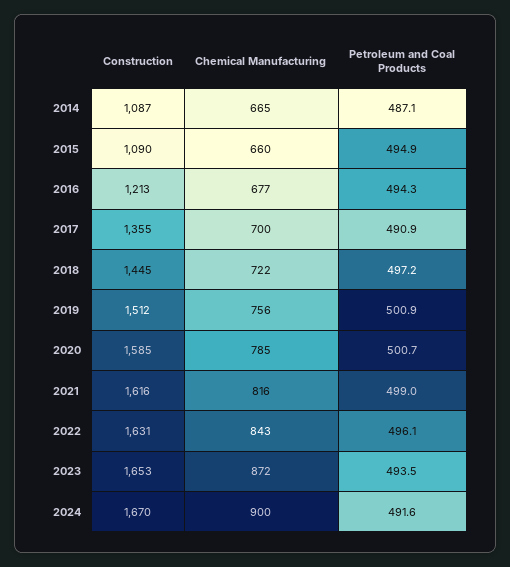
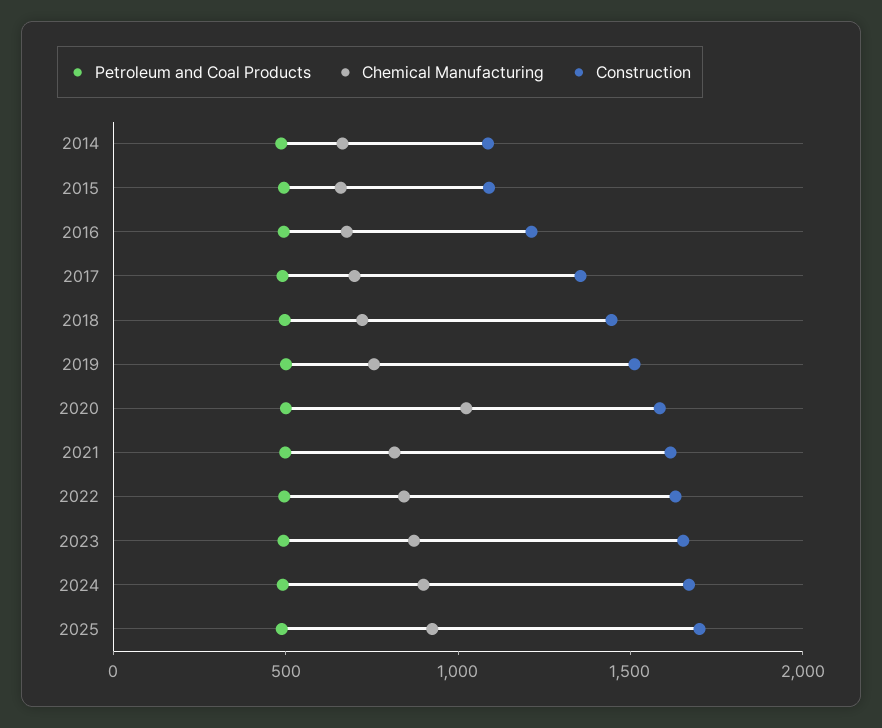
Chemical Manufacturing, 2020: 785 -> 1000
Petroleum and Coal Products, 2025: none -> 500
Chemical Manufacturing, 2025: none -> 900
Construction, 2025: none -> 1700

